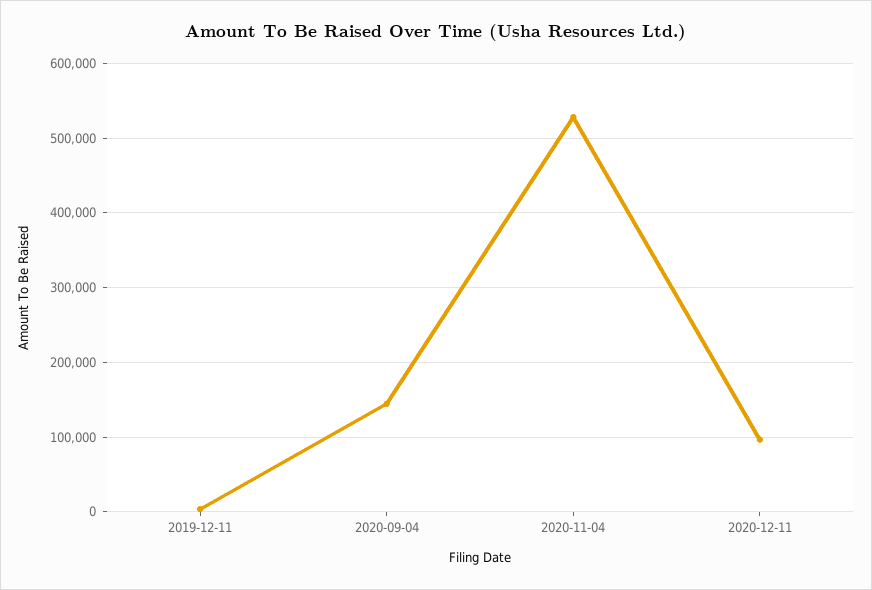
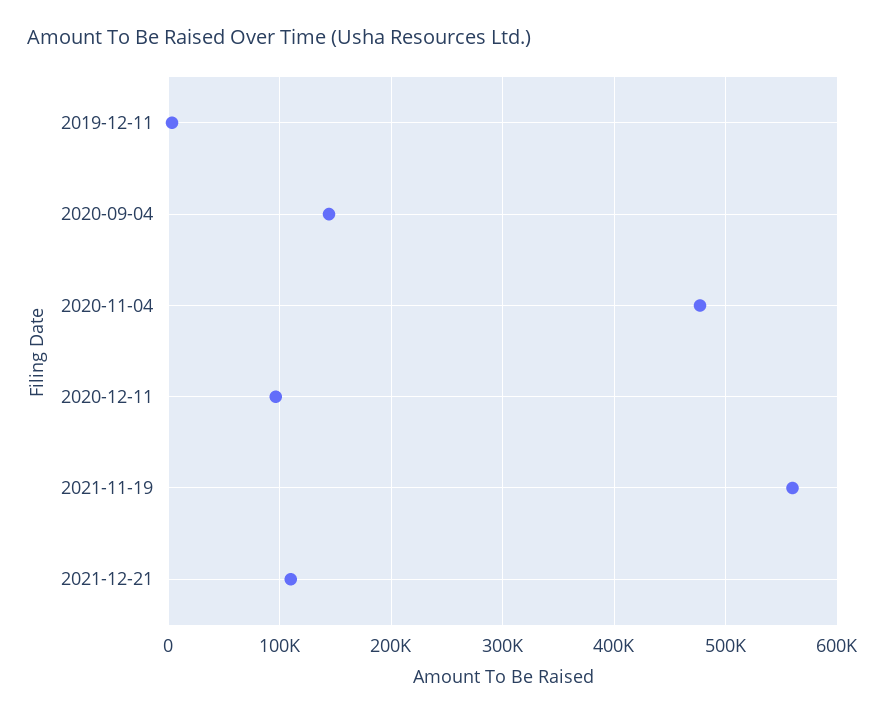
2020-11-04: 530000 -> 480000
2021-11-19: none -> 560000
2021-12-21: none -> 110000

